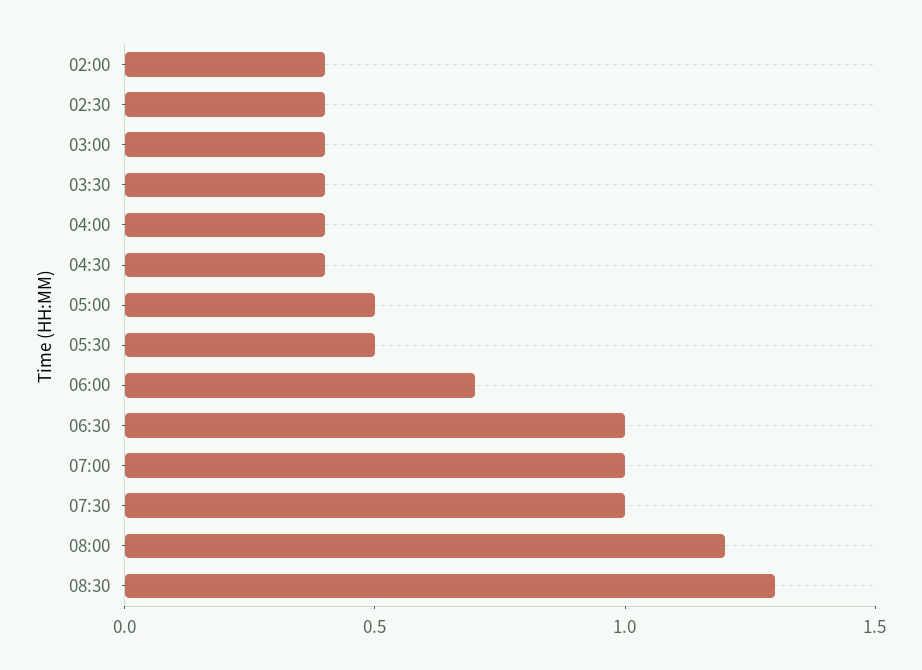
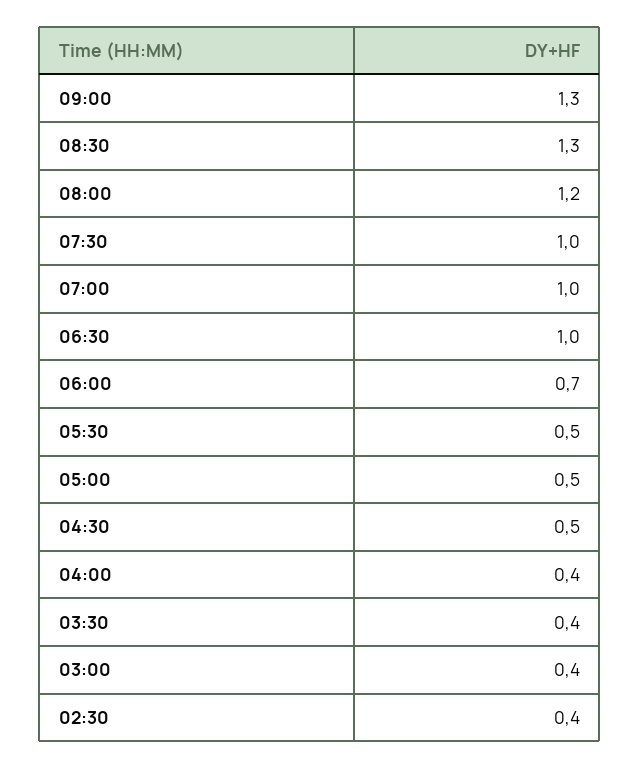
02:00: 0.4 -> none
04:30: 0.4 -> 0.5
09:00: none -> 1.3

